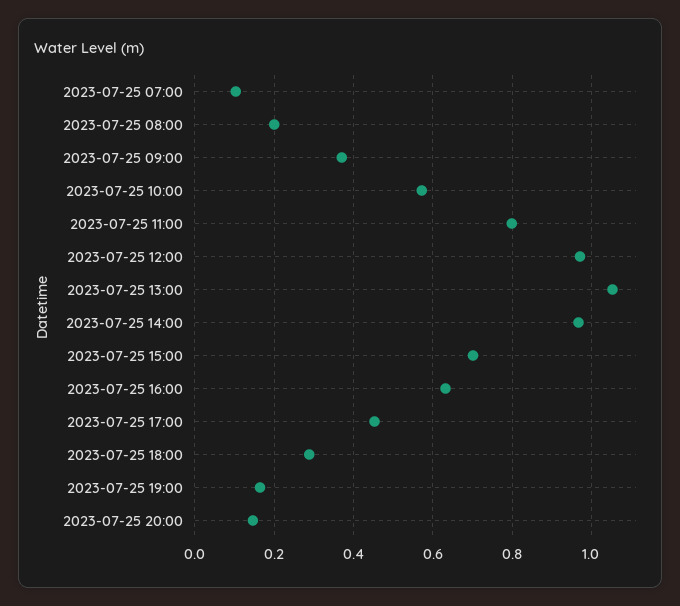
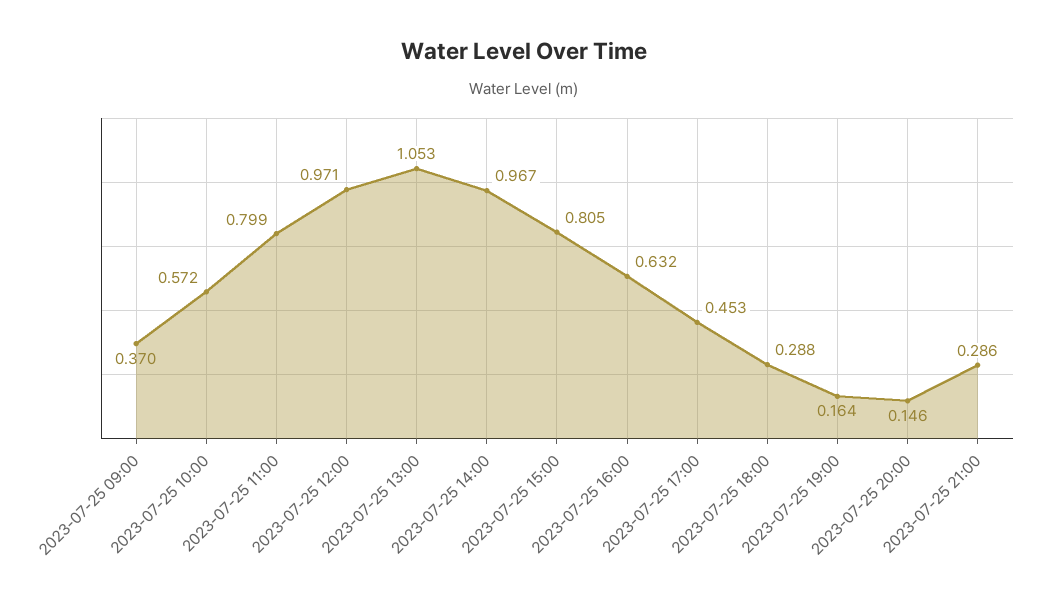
2023-07-25 07:00: 0.1 -> none
2023-07-25 08:00: 0.2 -> none
2023-07-25 15:00: 0.7 -> 0.805
2023-07-25 21:00: none -> 0.286

